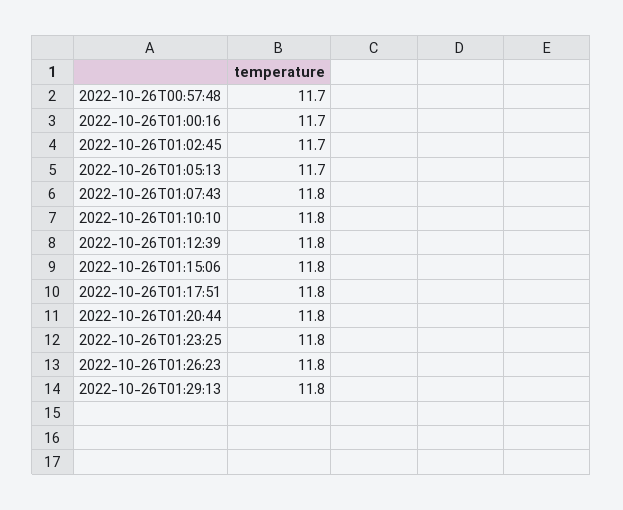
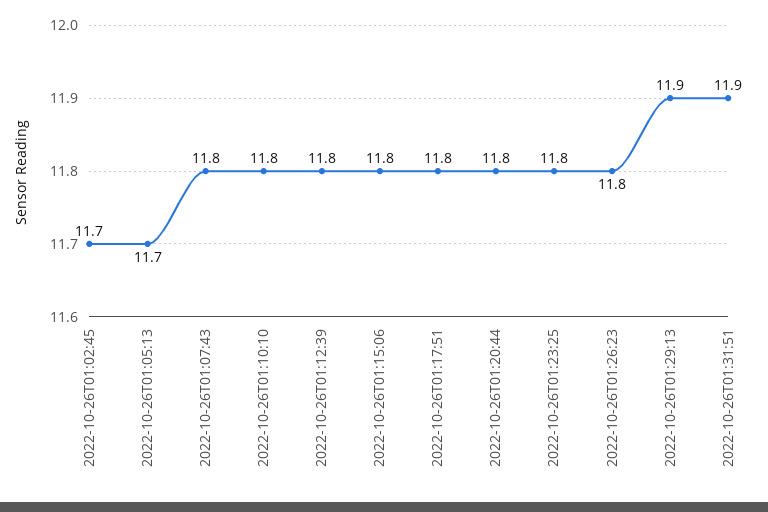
2022-10-26T00:57:48: 11.7 -> none
2022-10-26T01:00:16: 11.7 -> none
2022-10-26T01:29:13: 11.8 -> 11.9
2022-10-26T01:31:51: none -> 11.9

